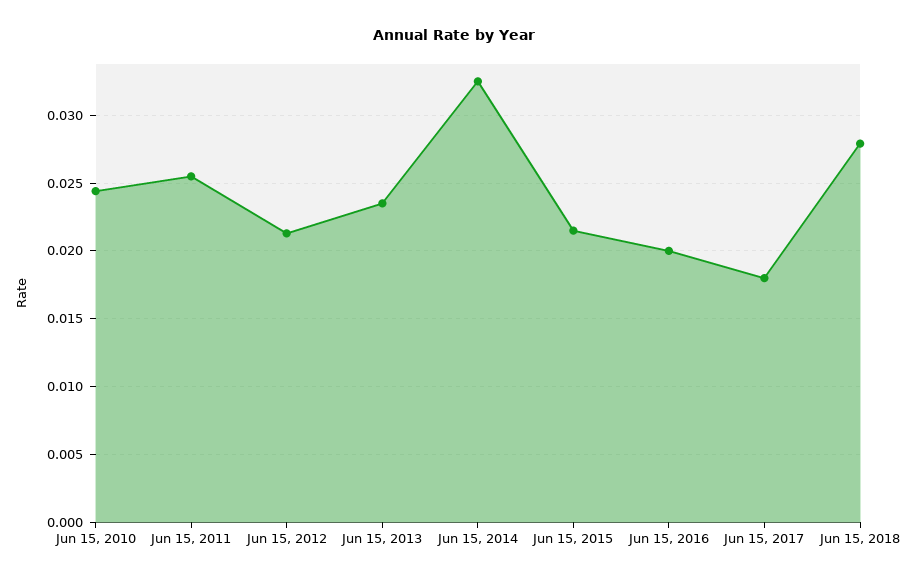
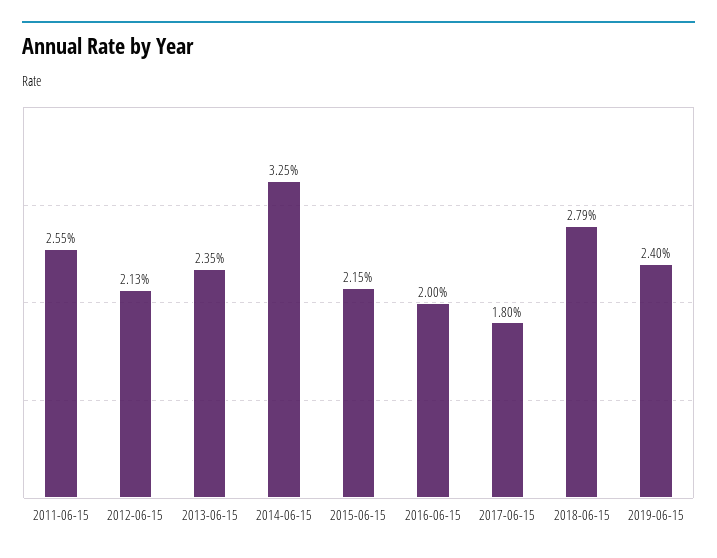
Jun 15, 2010: 0.0245 -> none
2019-06-15: none -> 0.024

